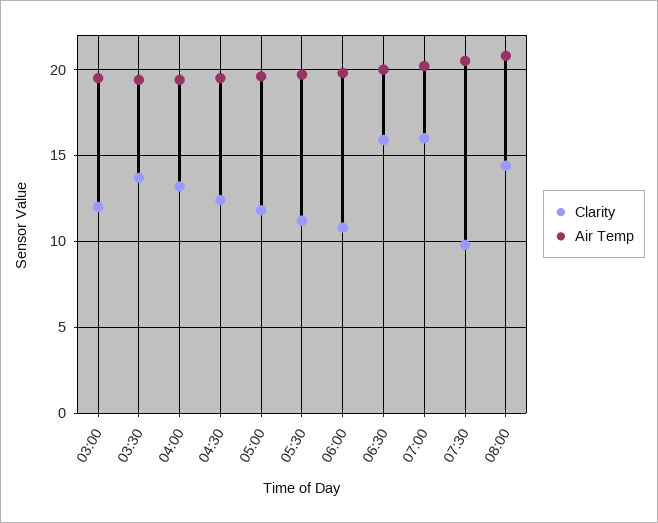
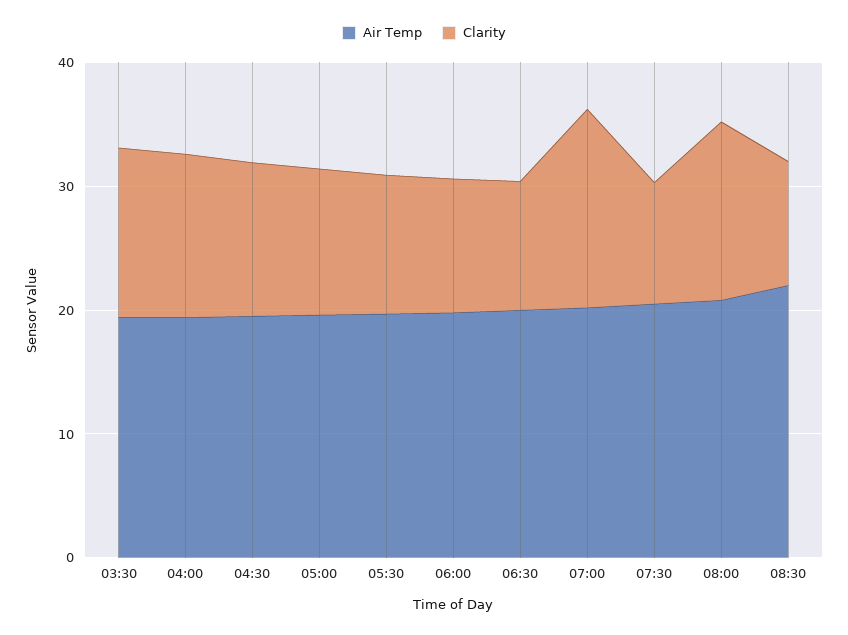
Clarity, 03:00: 12 -> none
Air Temp, 03:00: 19.5 -> none
Clarity, 06:30: 16 -> 10
Air Temp, 08:30: none -> 22
Clarity, 08:30: none -> 10

